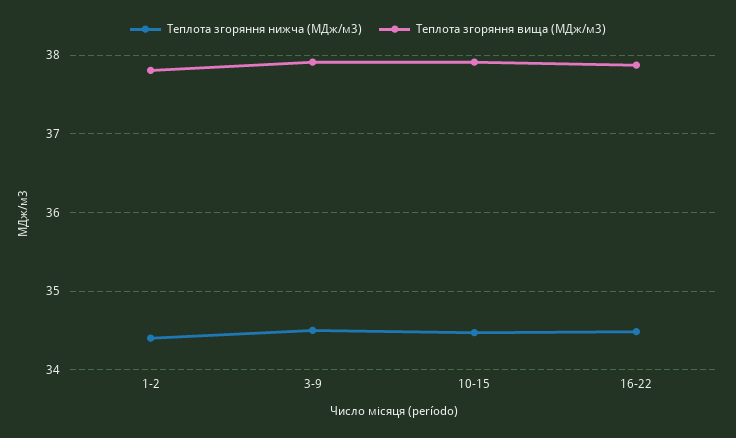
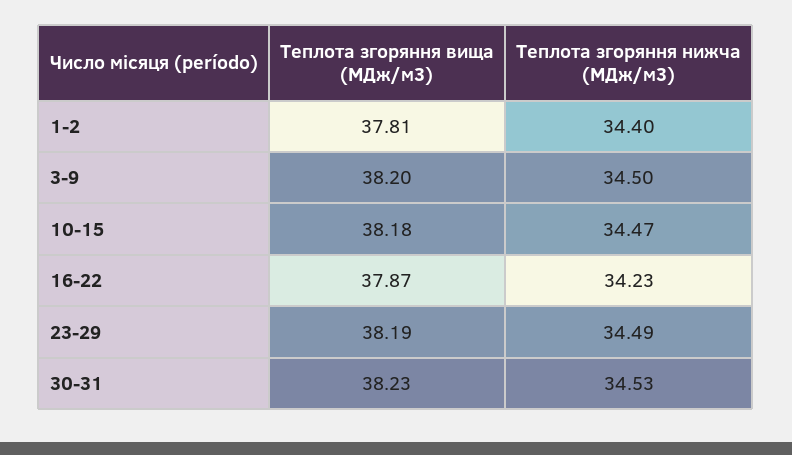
Теплота згоряння вища (МДж/м3), 3-9: 37.9 -> 38.2
Теплота згоряння вища (МДж/м3), 10-15: 37.9 -> 38.18
Теплота згоряння нижча (МДж/м3), 16-22: 34.5 -> 34.23
Теплота згоряння вища (МДж/м3), 23-29: none -> 38.19
Теплота згоряння нижча (МДж/м3), 23-29: none -> 34.49
Теплота згоряння вища (МДж/м3), 30-31: none -> 38.23
Теплота згоряння нижча (МДж/м3), 30-31: none -> 34.53

